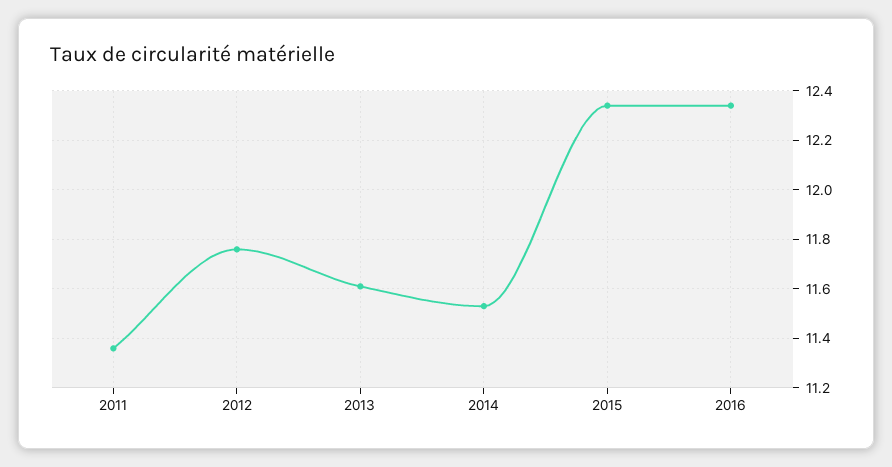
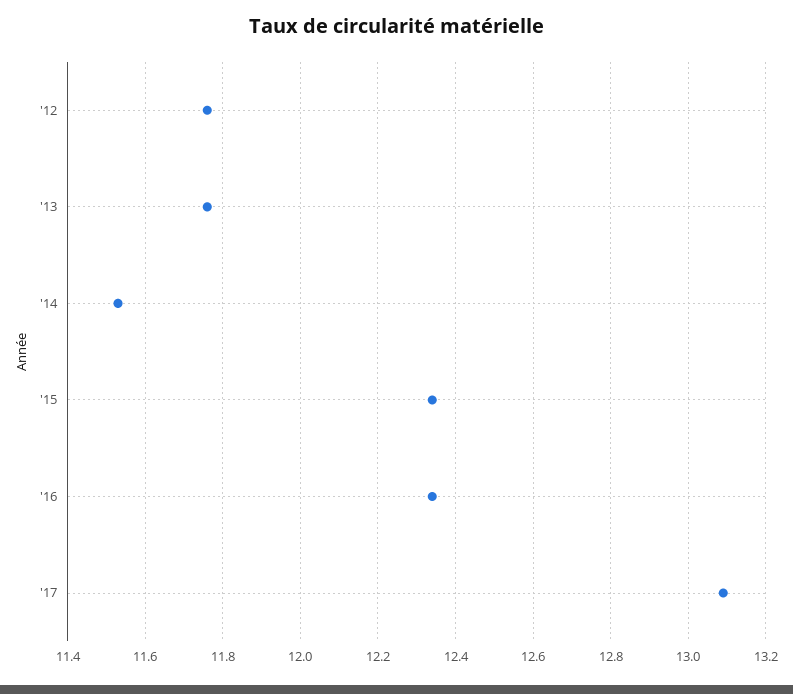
2011: 11.35 -> none
2013: 11.6 -> 11.75
'17: none -> 13.1

